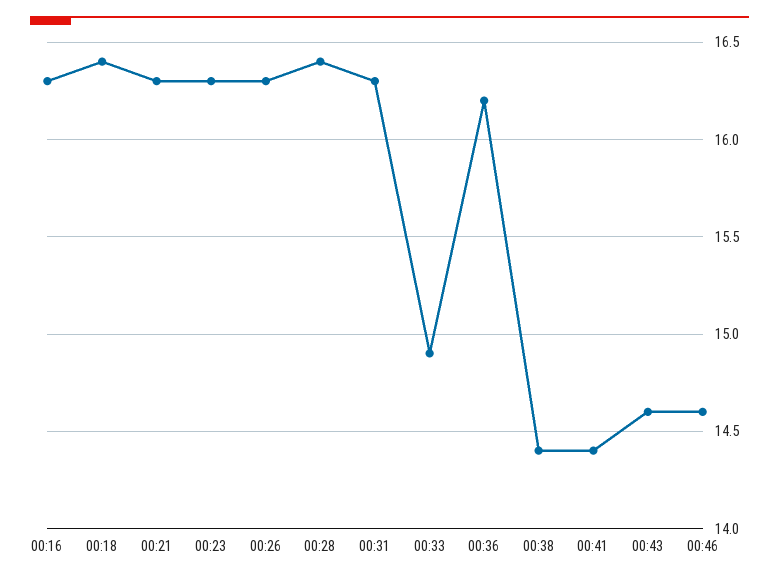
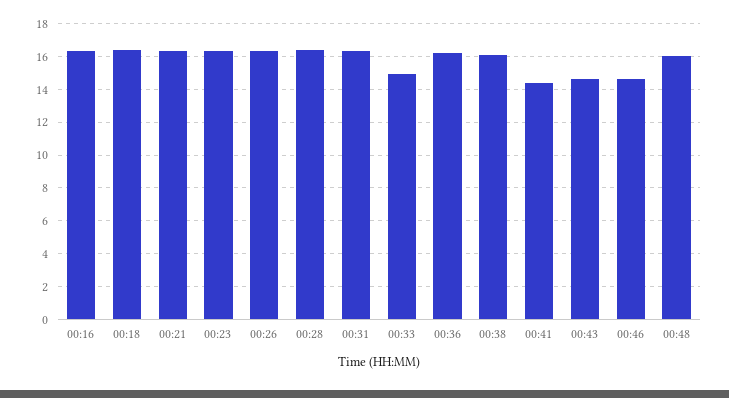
00:38: 14.4 -> 16
00:48: none -> 16

